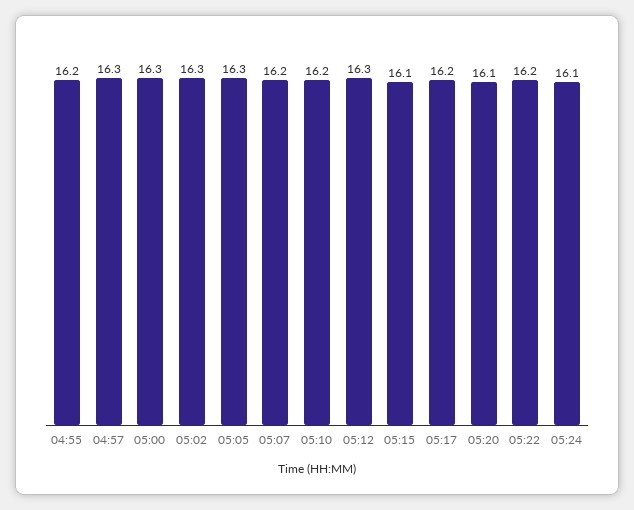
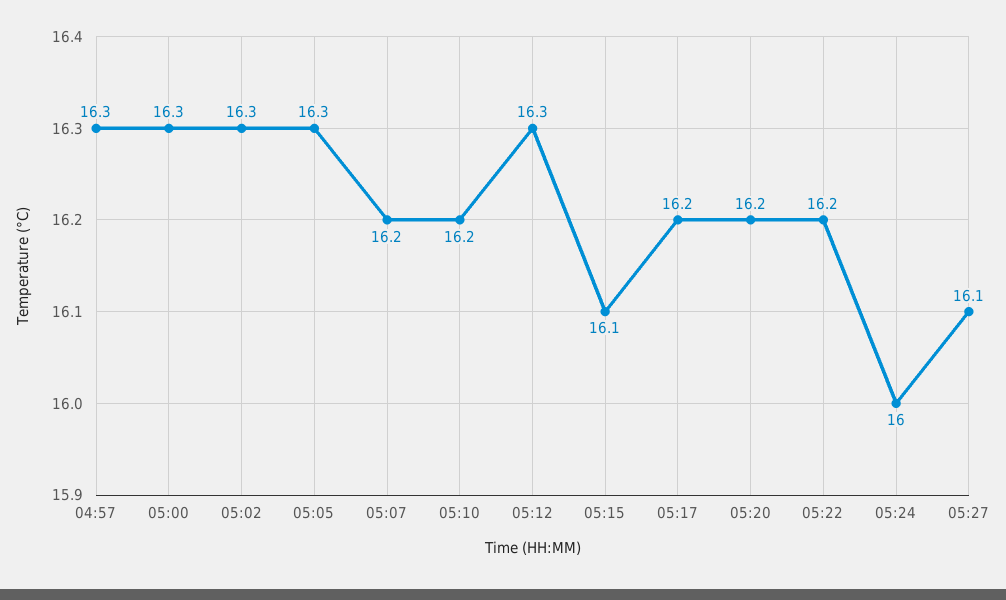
04:55: 16.2 -> none
05:20: 16.1 -> 16.2
05:24: 16.1 -> 16
05:27: none -> 16.1

